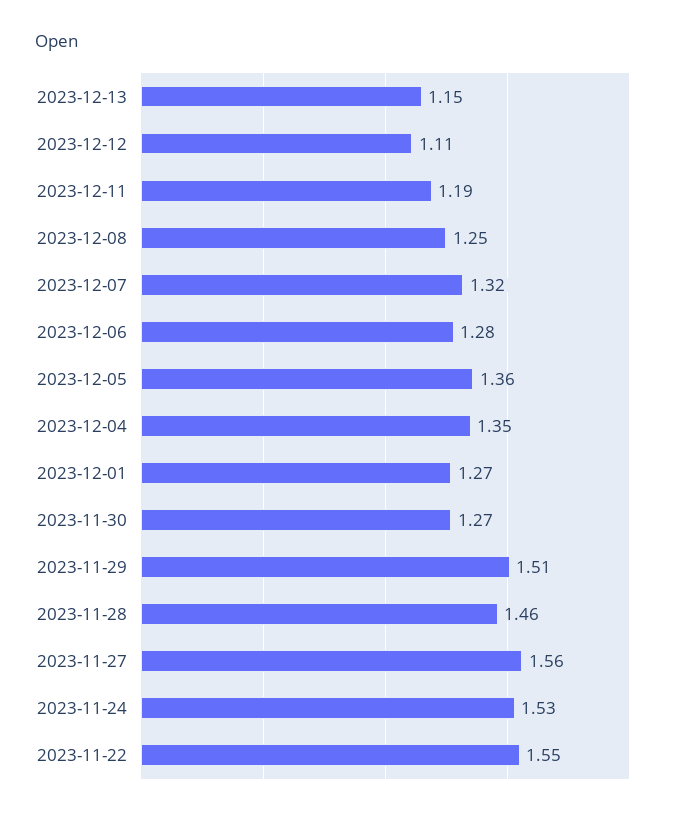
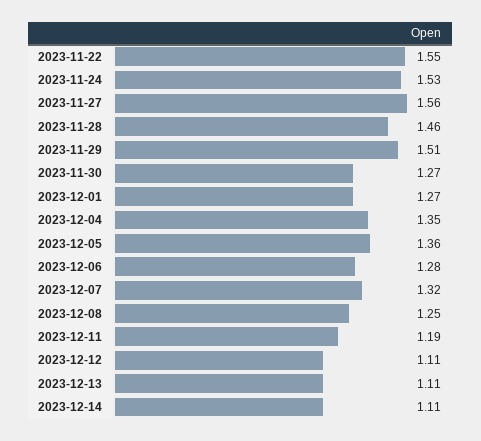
2023-12-13: 1.15 -> 1.11
2023-12-14: none -> 1.11

